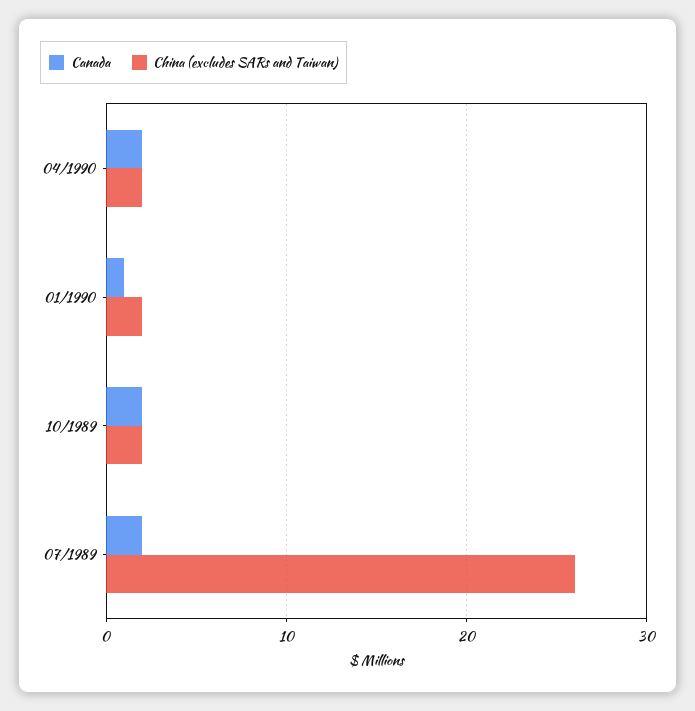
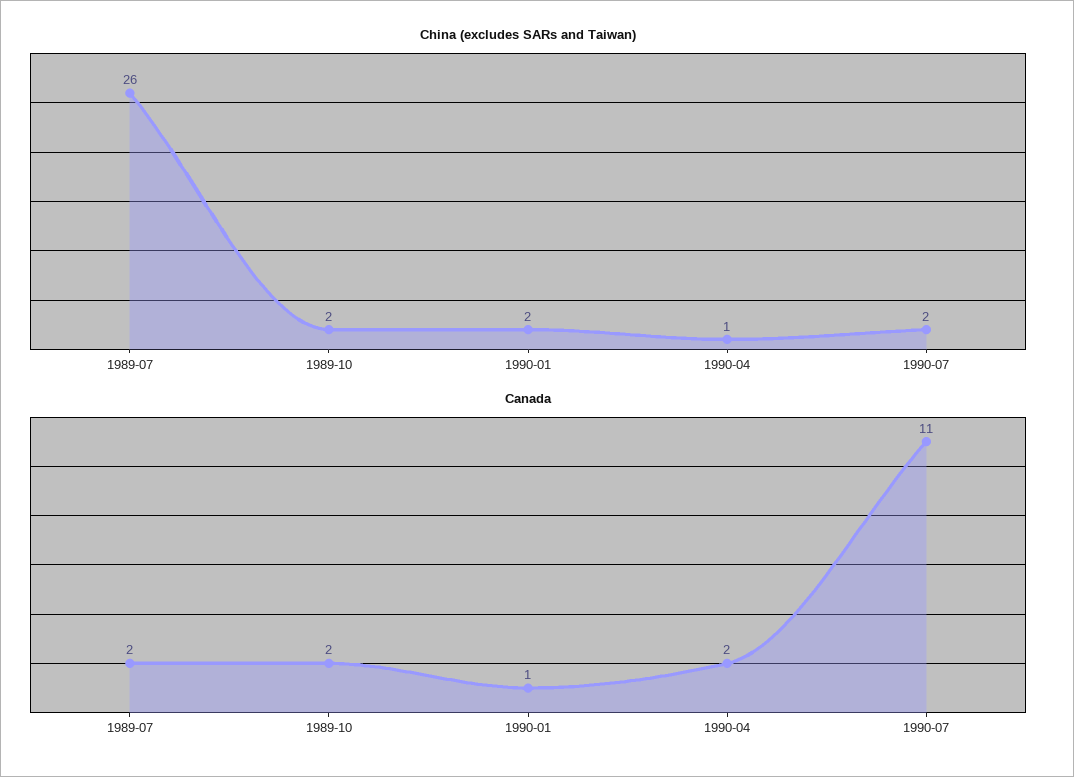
China (excludes SARs and Taiwan), 04/1990: 2 -> 1
China (excludes SARs and Taiwan), 1990-07: none -> 2
Canada, 1990-07: none -> 11

